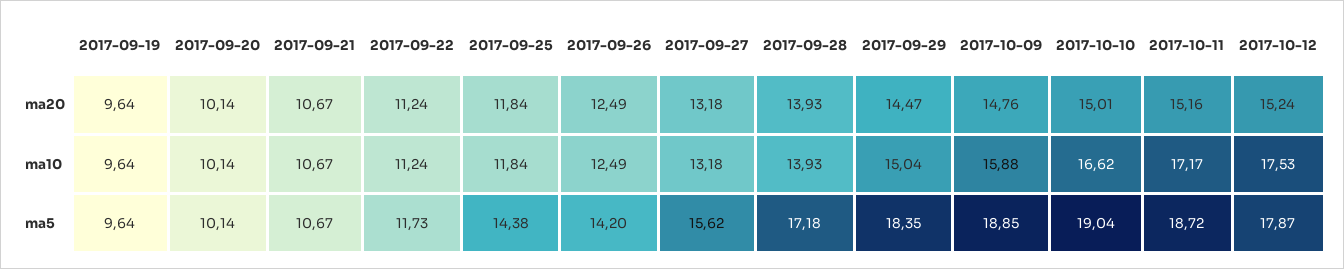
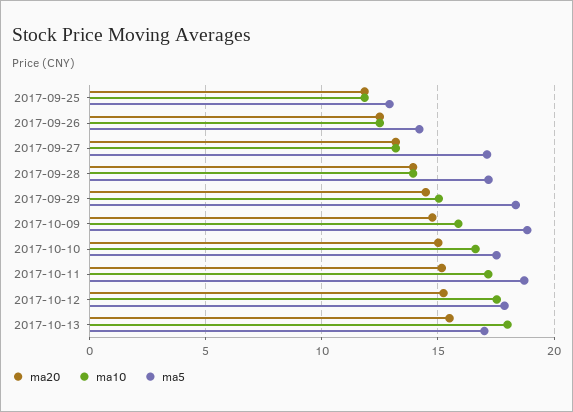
ma20, 2017-09-19: 9.64 -> none
ma20, 2017-09-20: 10.14 -> none
ma20, 2017-09-21: 10.67 -> none
ma20, 2017-09-22: 11.24 -> none
ma10, 2017-09-19: 9.64 -> none
ma10, 2017-09-20: 10.14 -> none
ma10, 2017-09-21: 10.67 -> none
ma10, 2017-09-22: 11.24 -> none
ma5, 2017-09-19: 9.64 -> none
ma5, 2017-09-20: 10.14 -> none
ma5, 2017-09-21: 10.67 -> none
ma5, 2017-09-22: 11.73 -> none
ma5, 2017-09-25: 14.38 -> 13
ma5, 2017-09-27: 15.62 -> 17
ma5, 2017-10-10: 19.04 -> 17.5
ma20, 2017-10-13: none -> 15.5
ma10, 2017-10-13: none -> 18
ma5, 2017-10-13: none -> 17

